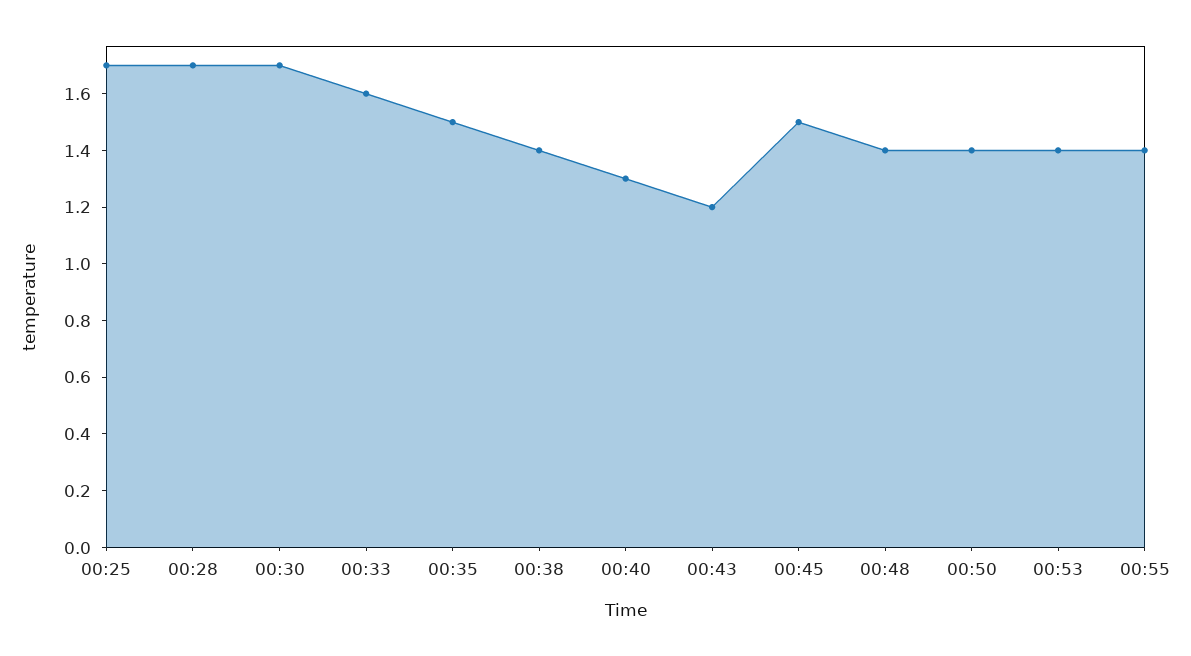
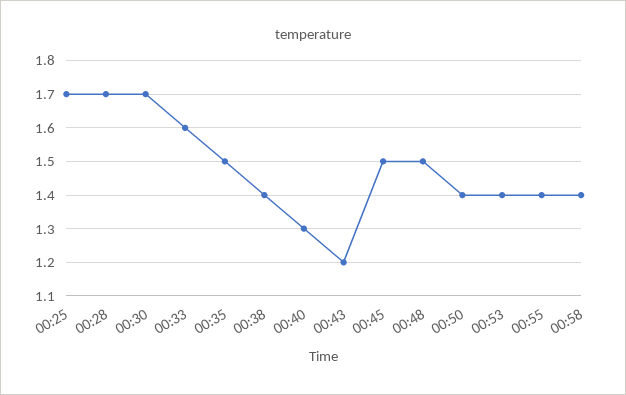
00:48: 1.4 -> 1.5
00:58: none -> 1.4

